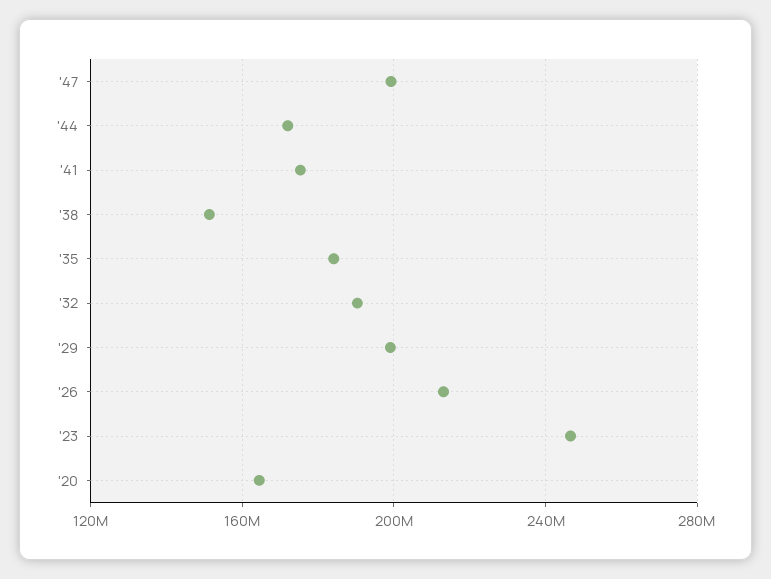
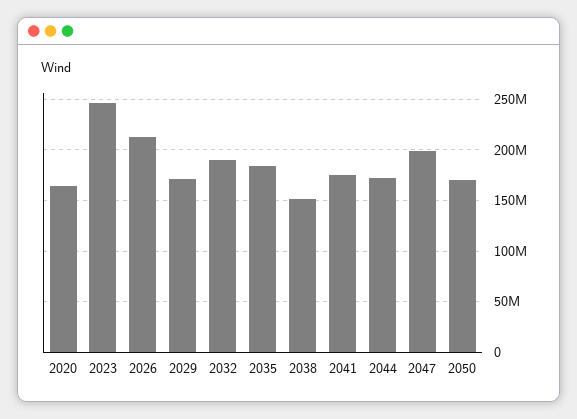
'29: 200000000 -> 170000000
2050: none -> 170000000

